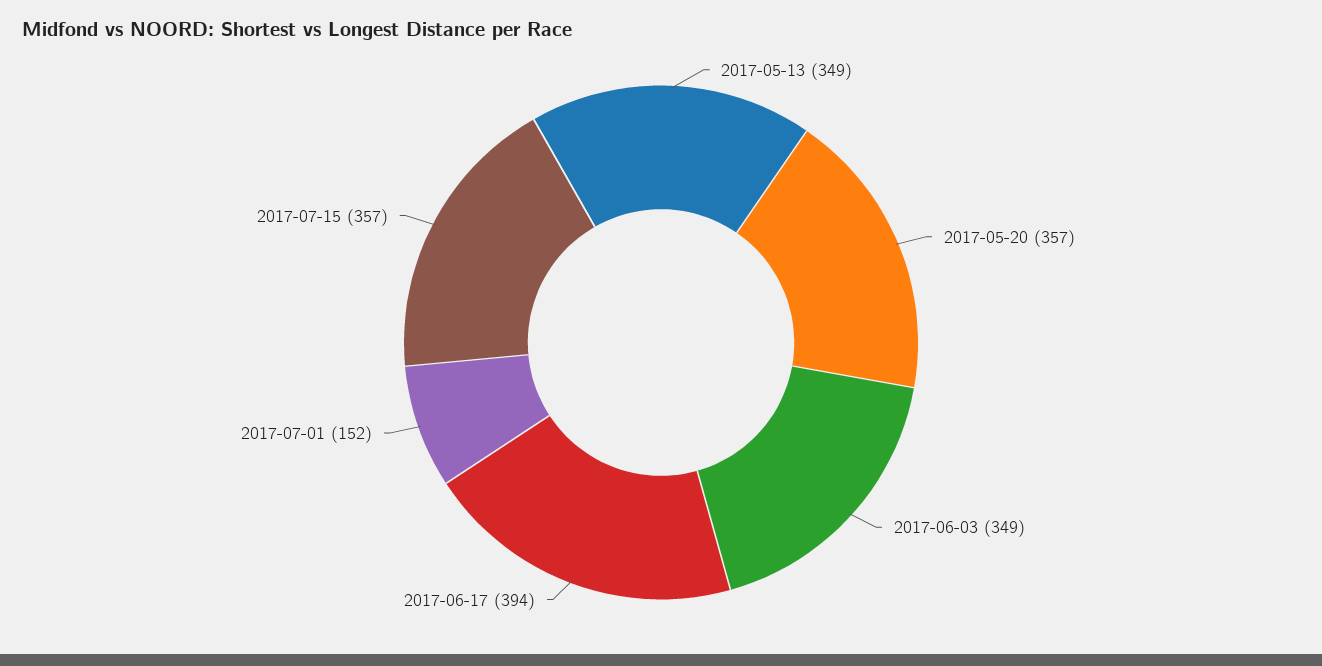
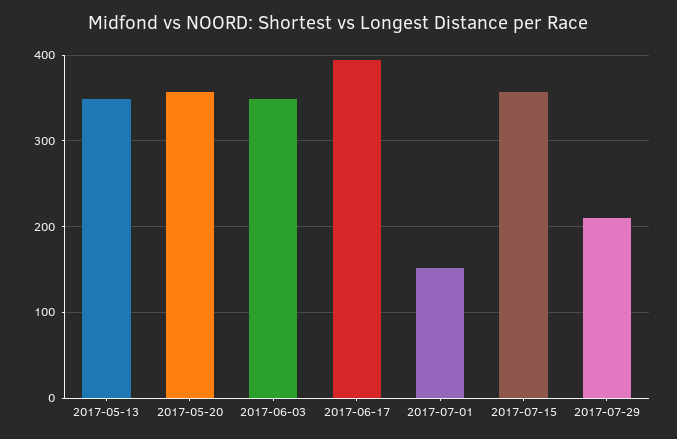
2017-07-29: none -> 210

